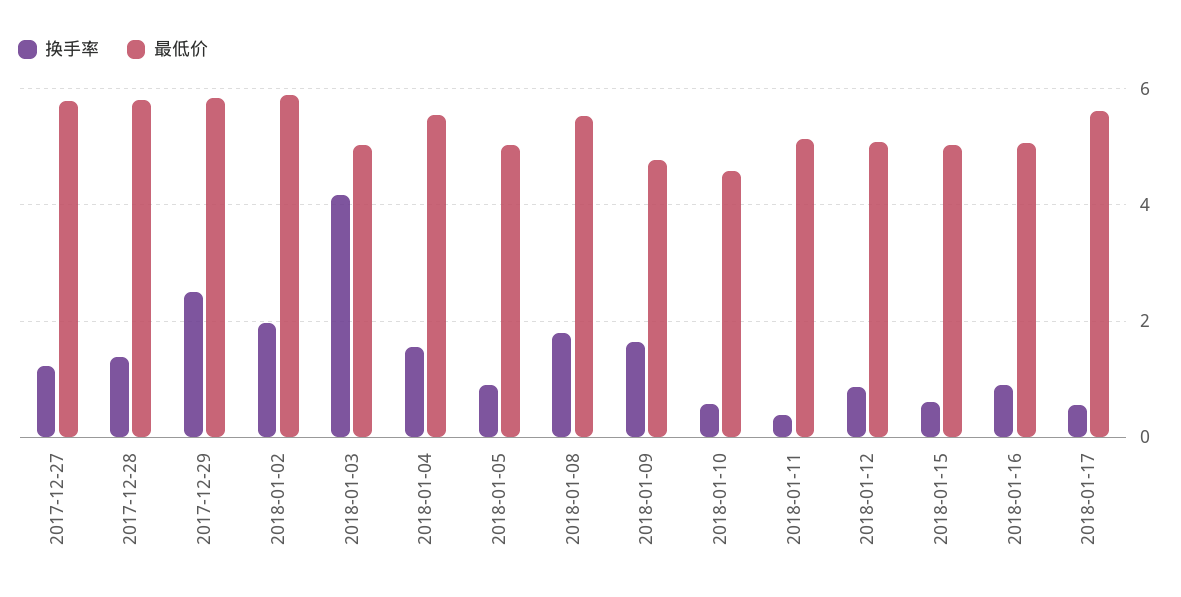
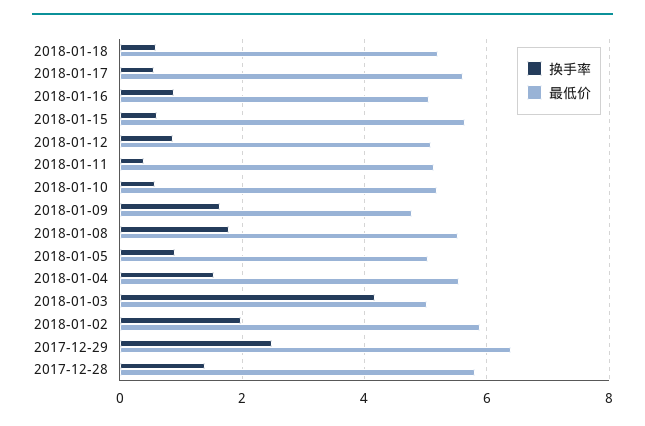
换手率, 2017-12-27: 1.2 -> none
最低价, 2017-12-27: 5.8 -> none
最低价, 2017-12-29: 5.8 -> 6.4
最低价, 2018-01-10: 4.6 -> 5.2
最低价, 2018-01-15: 5 -> 5.6
换手率, 2018-01-18: none -> 0.6
最低价, 2018-01-18: none -> 5.2

